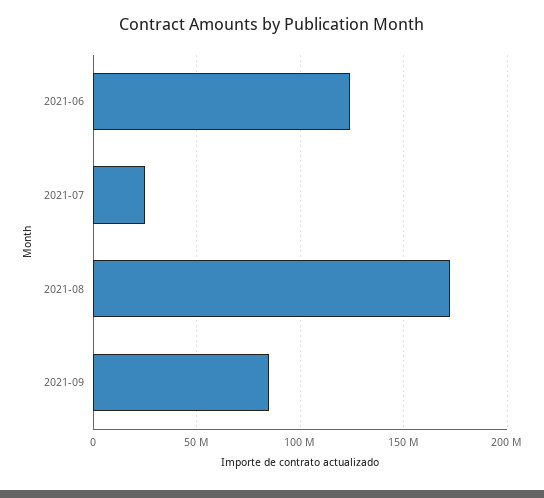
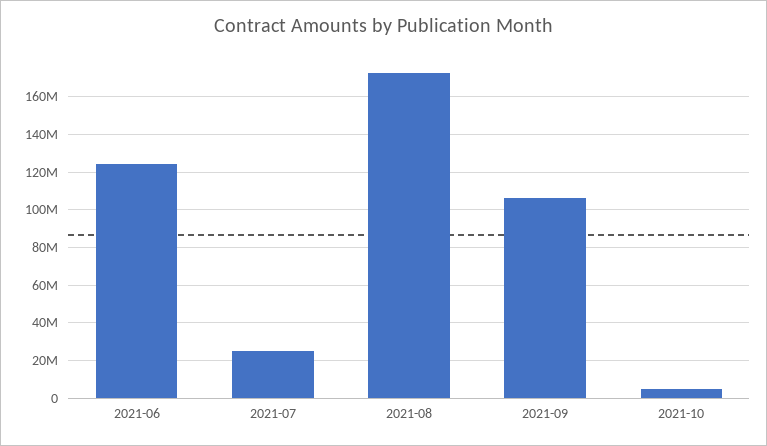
2021-09: 85000000 -> 105000000
2021-10: none -> 5000000

